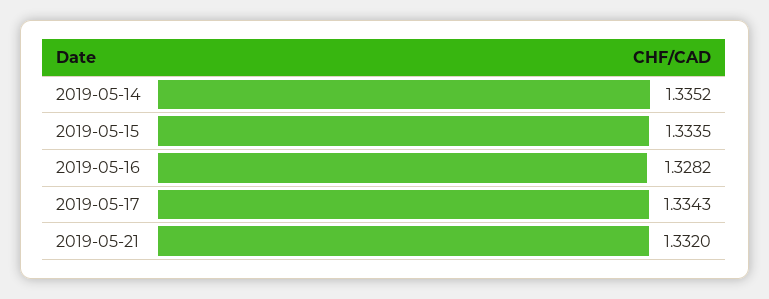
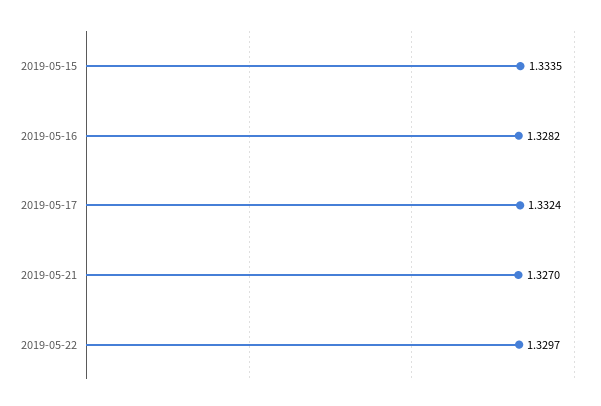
2019-05-14: 1.3352 -> none
2019-05-17: 1.3343 -> 1.3324
2019-05-21: 1.332 -> 1.327
2019-05-22: none -> 1.3297

